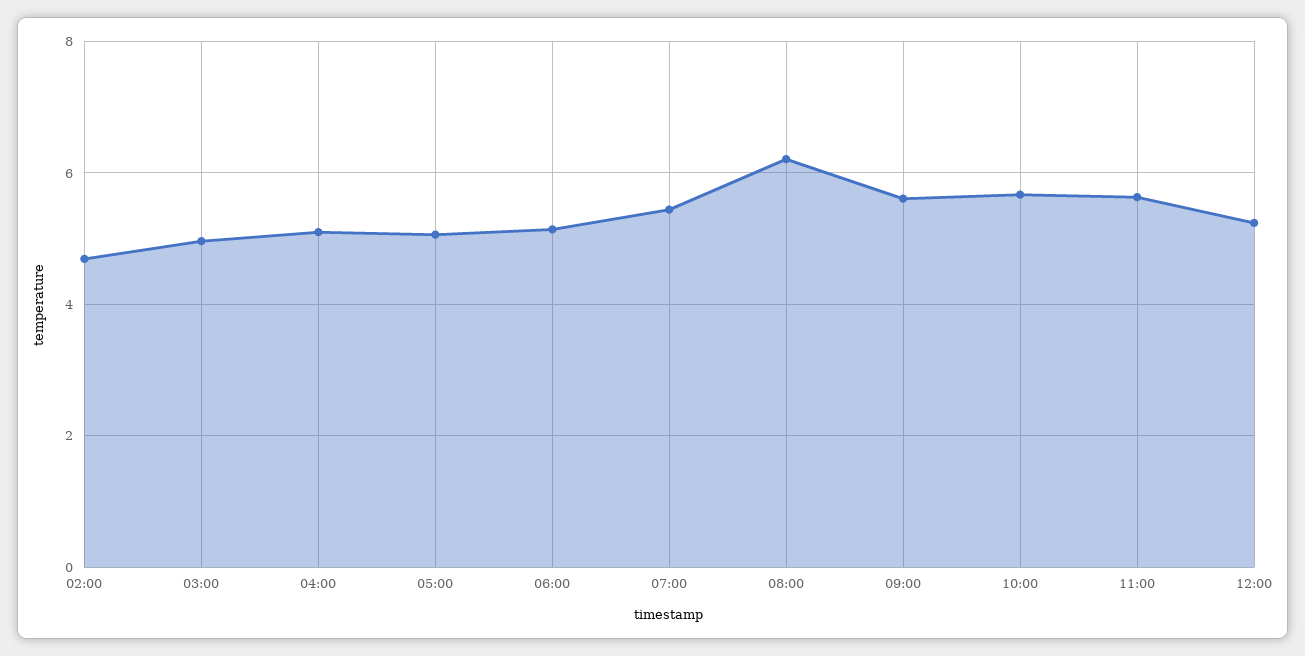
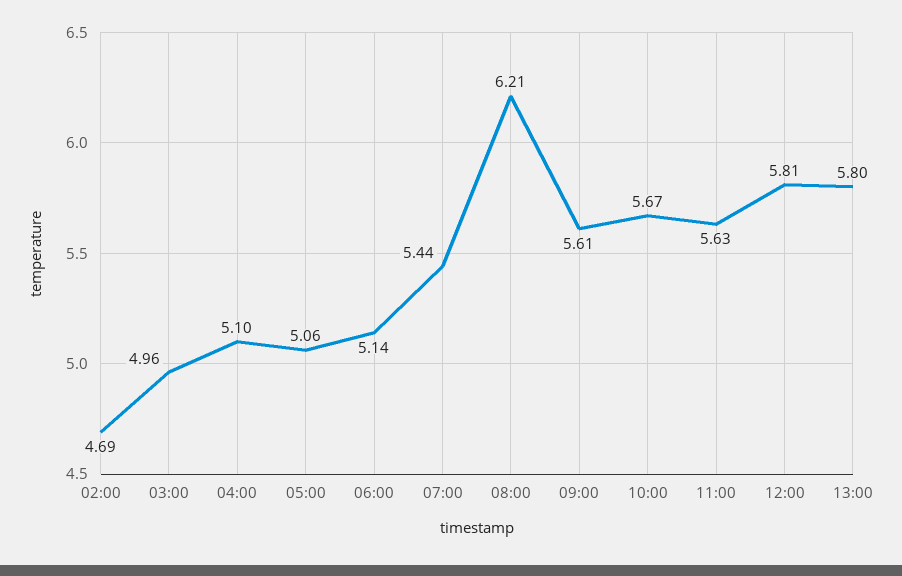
12:00: 5.2 -> 5.81
13:00: none -> 5.8

